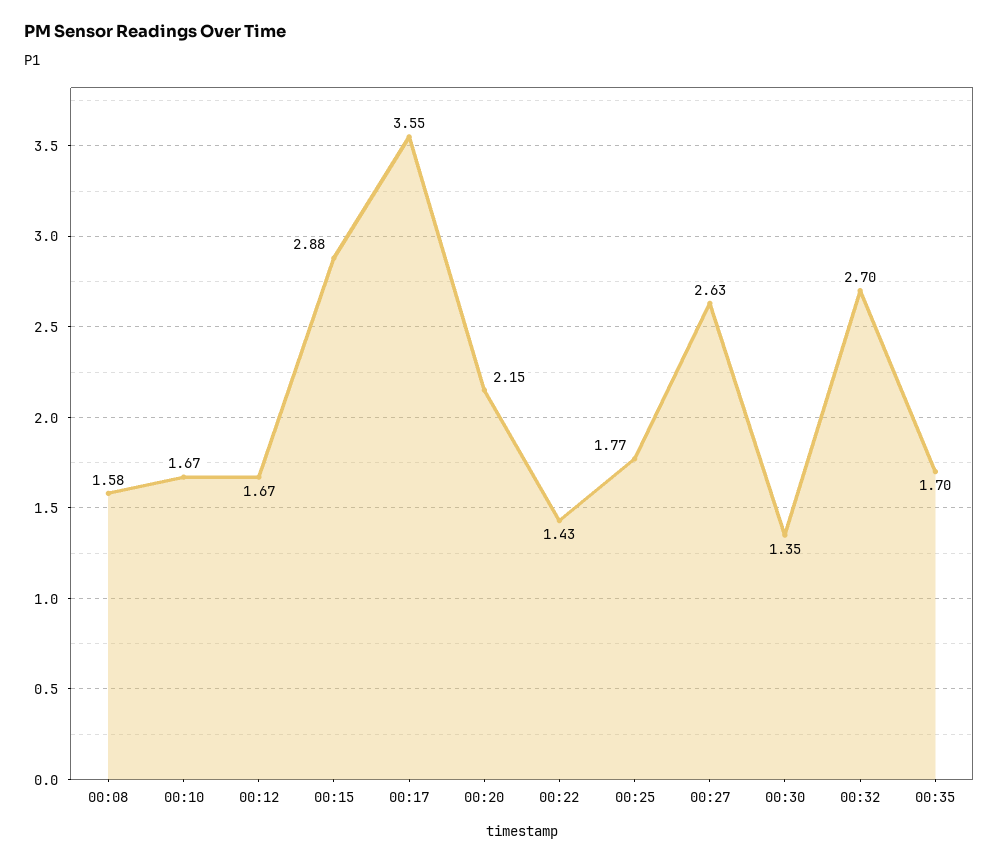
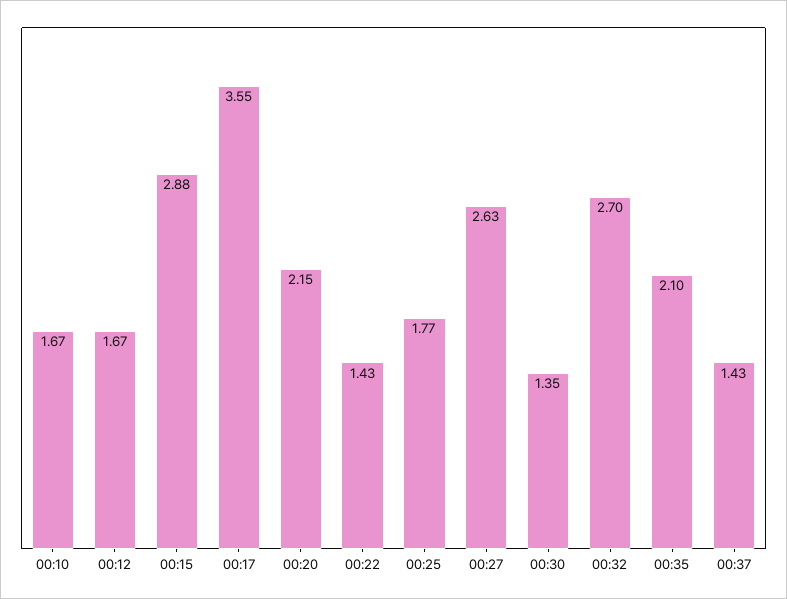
00:08: 1.58 -> none
00:35: 1.7 -> 2.1
00:37: none -> 1.43

